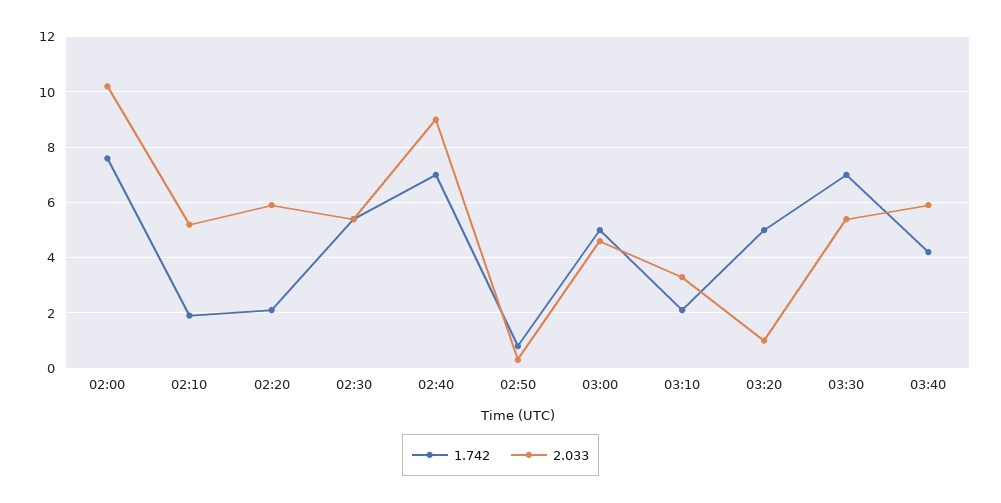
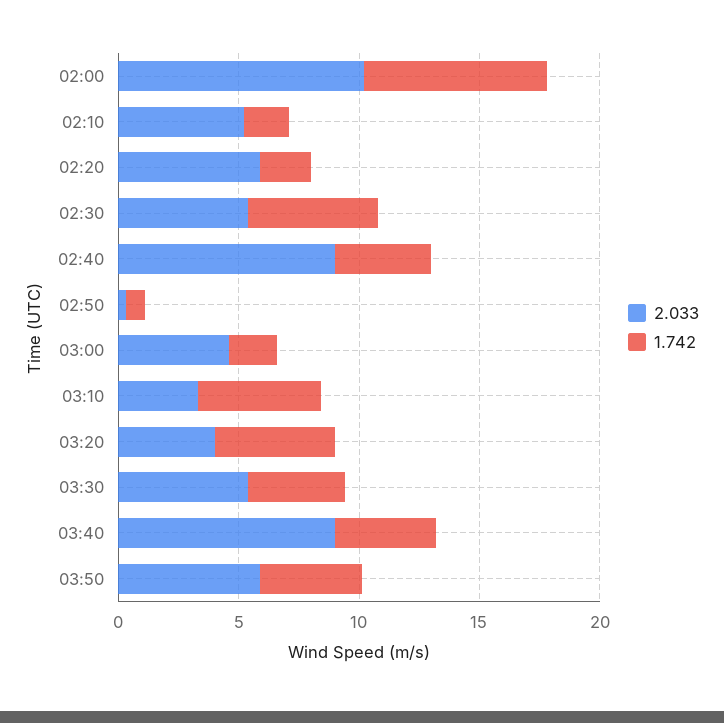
1.742, 02:40: 7 -> 4
1.742, 03:00: 5 -> 2
1.742, 03:10: 2 -> 5
2.033, 03:20: 1 -> 4
1.742, 03:30: 7 -> 4
2.033, 03:40: 6 -> 9
2.033, 03:50: none -> 6
1.742, 03:50: none -> 4

